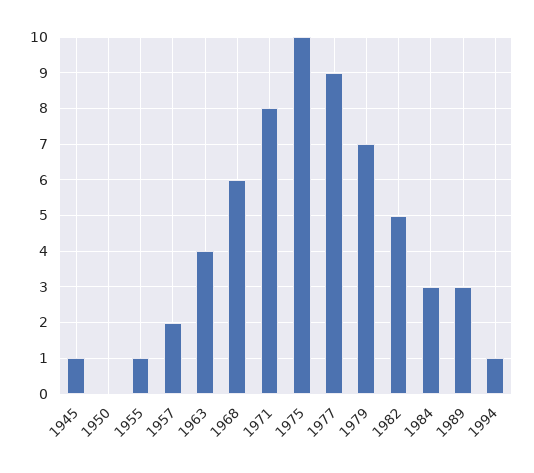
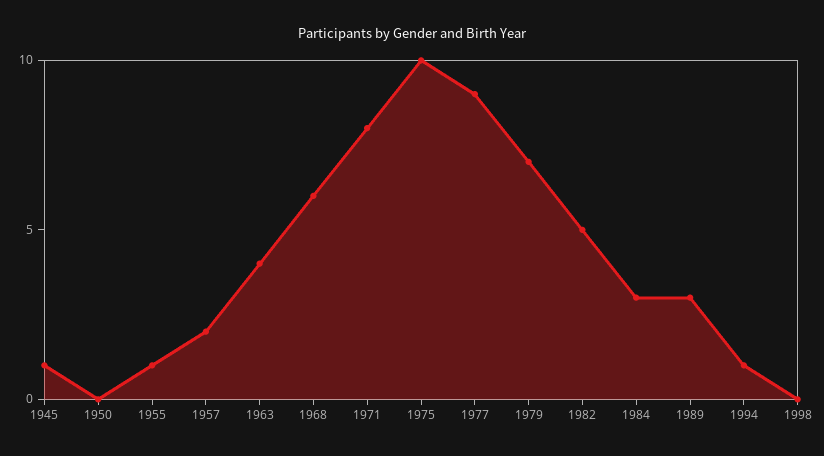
1998: none -> 0

